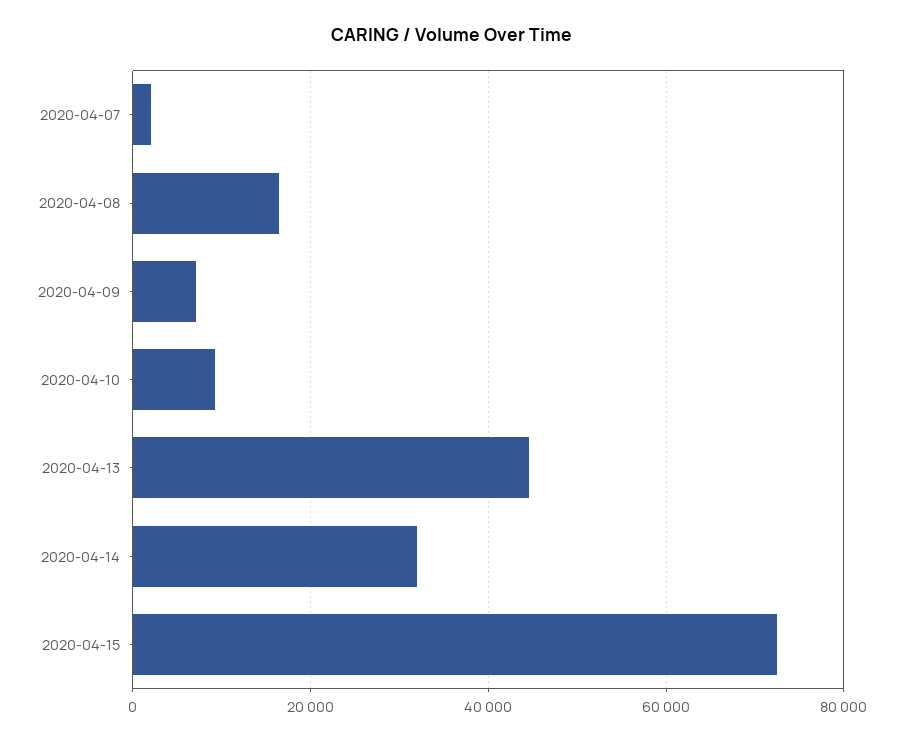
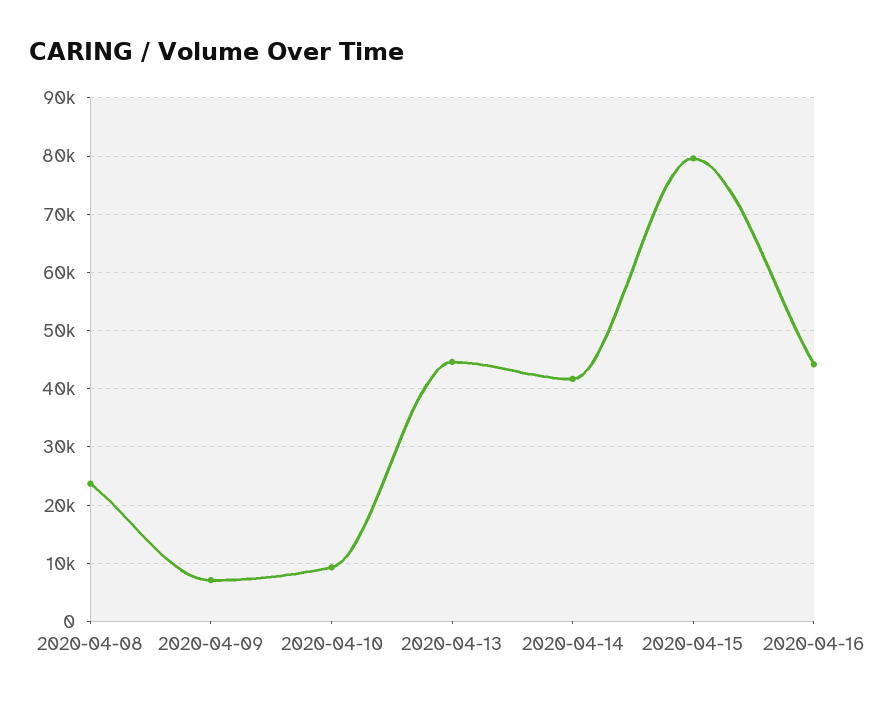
2020-04-07: 2000 -> none
2020-04-08: 16000 -> 24000
2020-04-14: 32000 -> 42000
2020-04-15: 72000 -> 80000
2020-04-16: none -> 44000

